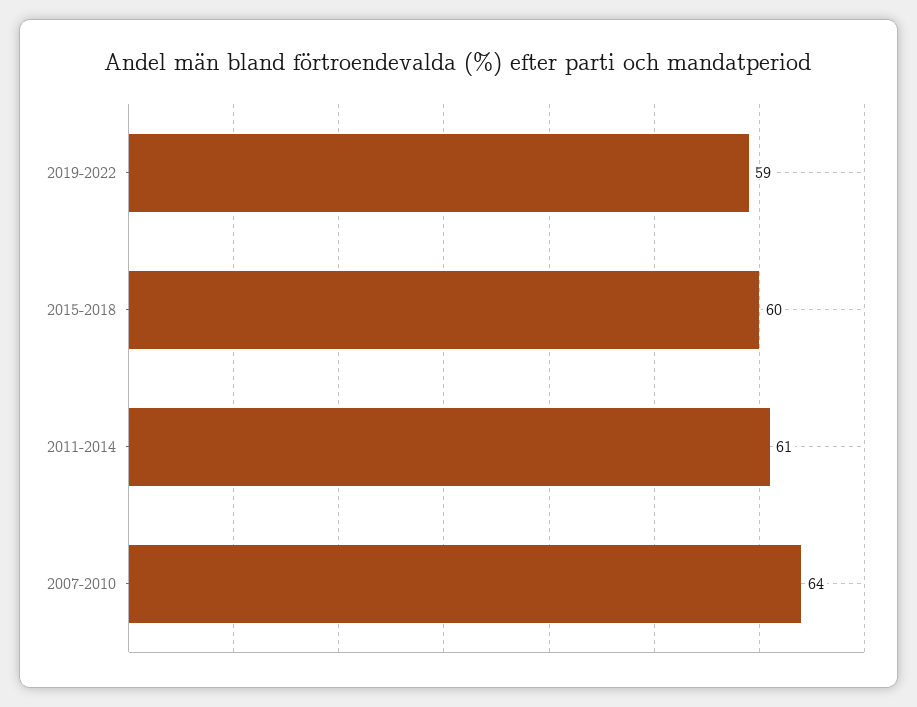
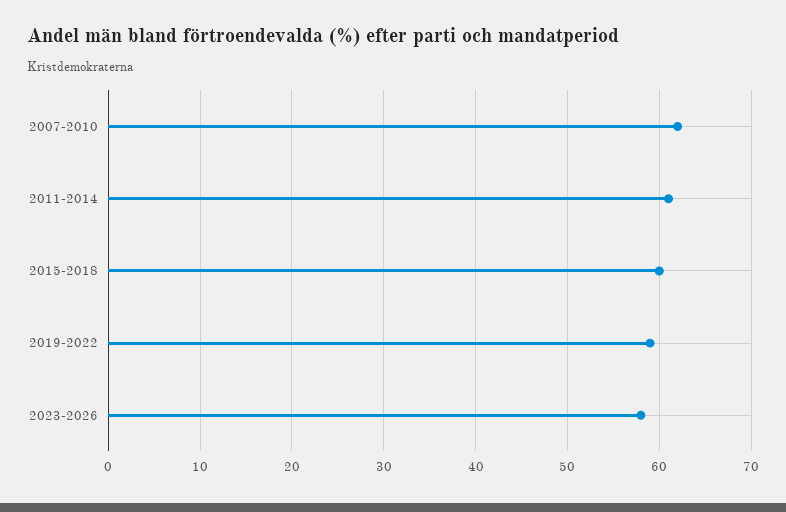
2007-2010: 64 -> 62
2023-2026: none -> 58

